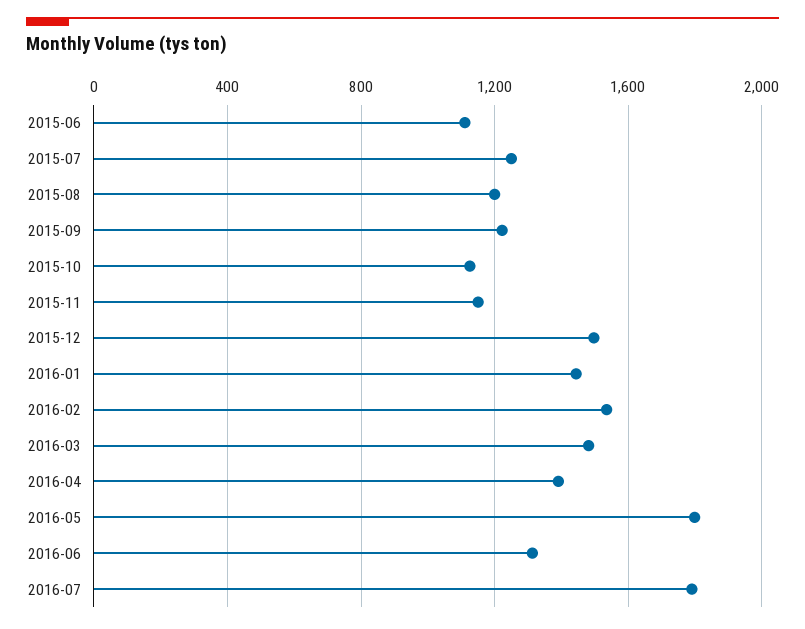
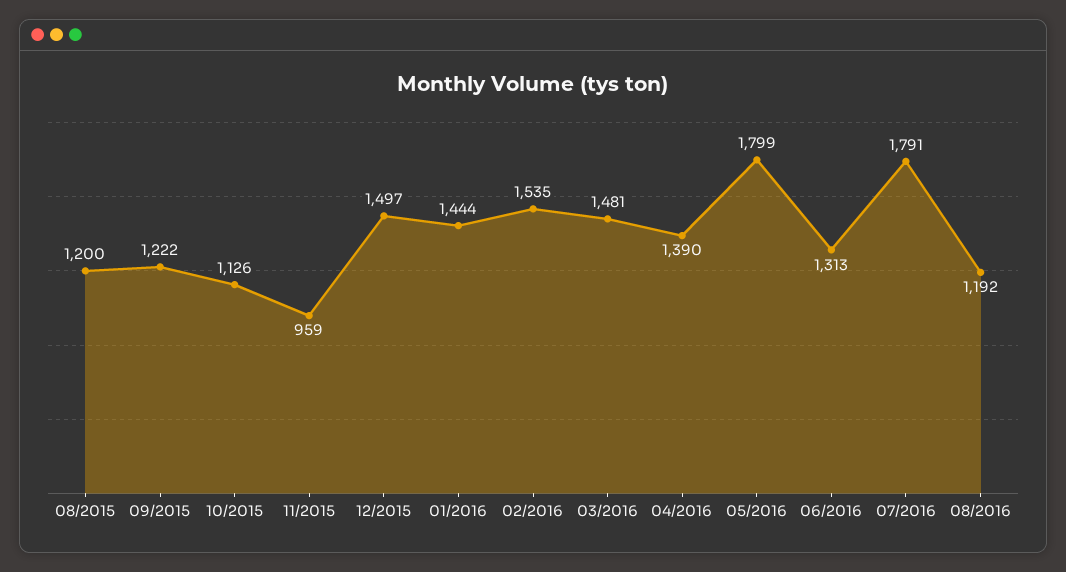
2015-06: 1100 -> none
2015-07: 1250 -> none
2015-11: 1150 -> 959
08/2016: none -> 1192

